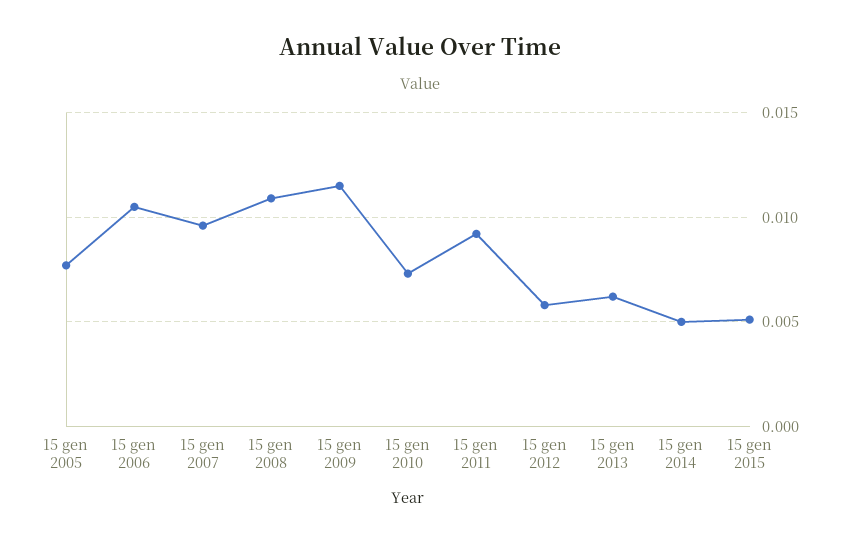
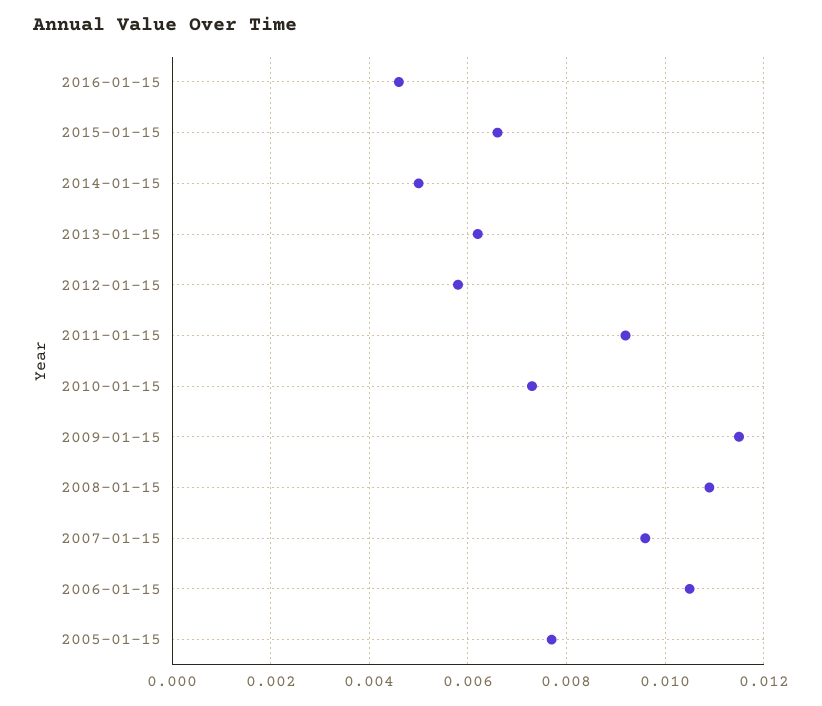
15 gen 2015: 0.005 -> 0.0065
2016-01-15: none -> 0.0045

